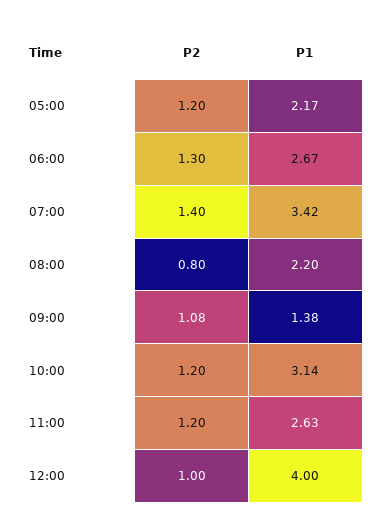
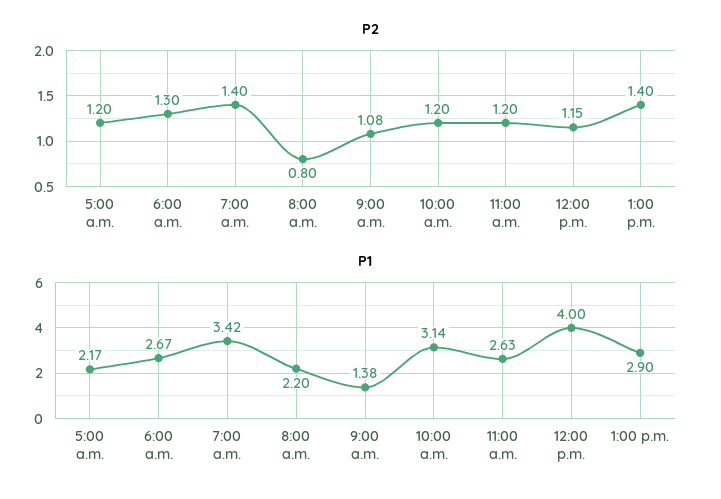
P2, 12:00: 1 -> 1.15
P2, 1:00 p.m.: none -> 1.4
P1, 1:00 p.m.: none -> 2.9

